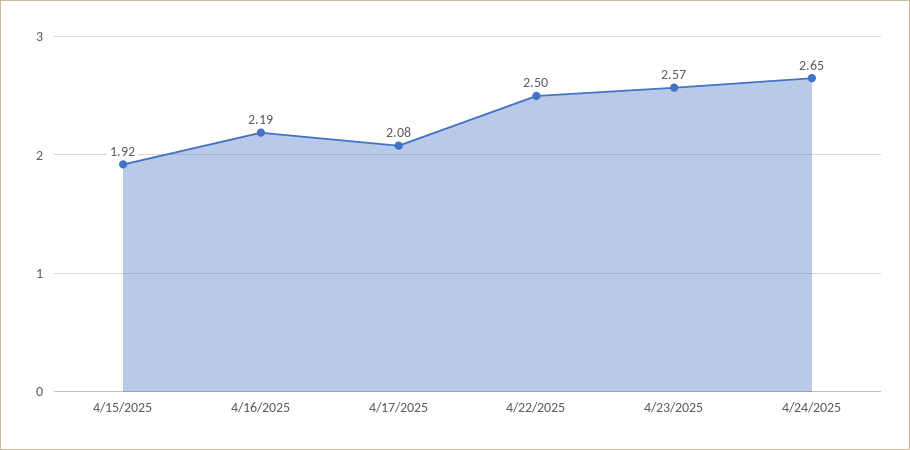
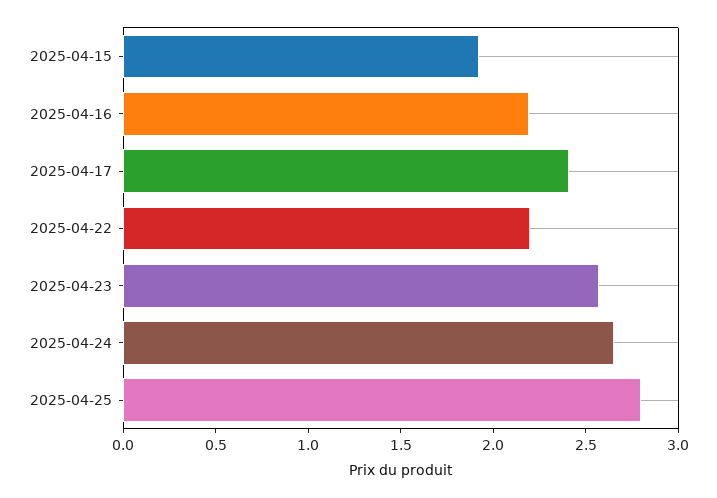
4/17/2025: 2.08 -> 2.4
4/22/2025: 2.5 -> 2.2
2025-04-25: none -> 2.8

